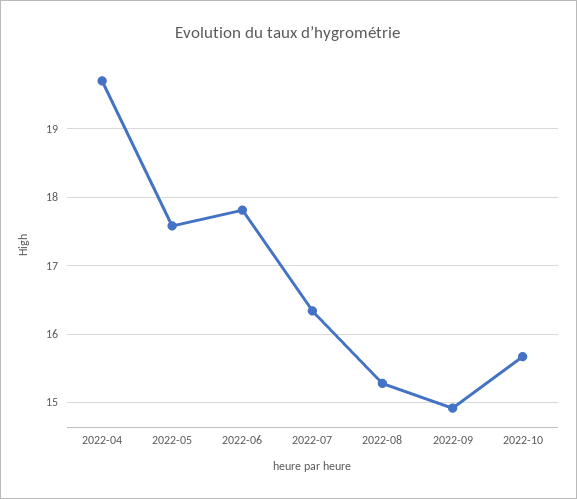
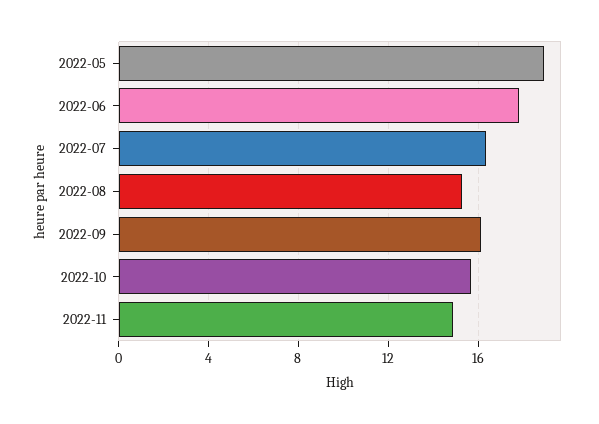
2022-04: 19.7 -> none
2022-05: 17.6 -> 19
2022-09: 14.9 -> 16
2022-11: none -> 15

